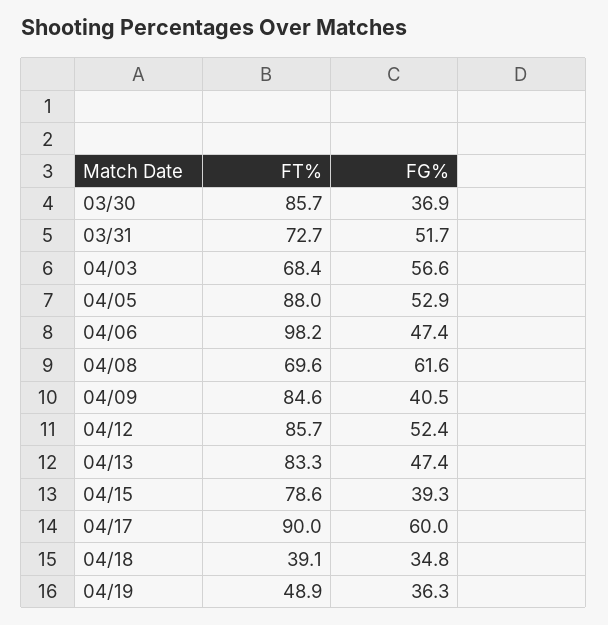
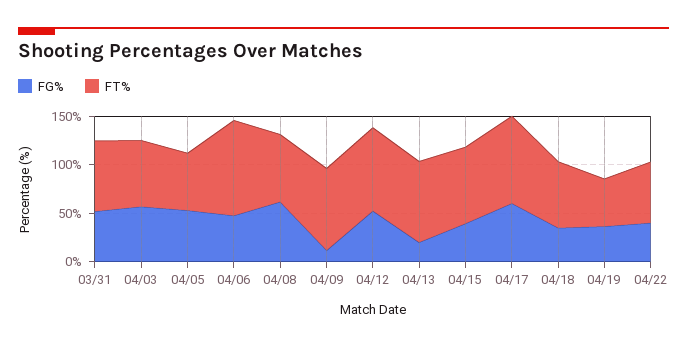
FT%, 03/30: 85.7 -> none
FG%, 03/30: 36.9 -> none
FT%, 04/05: 88 -> 60
FG%, 04/09: 40.5 -> 10
FG%, 04/13: 47.4 -> 20
FT%, 04/18: 39.1 -> 70
FG%, 04/22: none -> 40
FT%, 04/22: none -> 60

